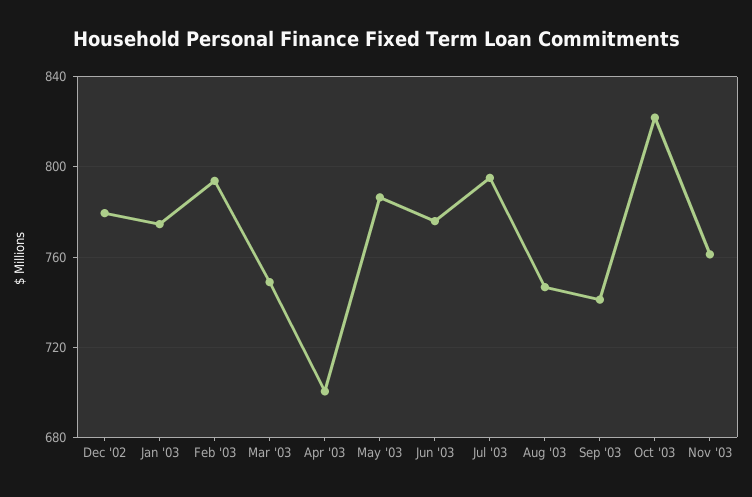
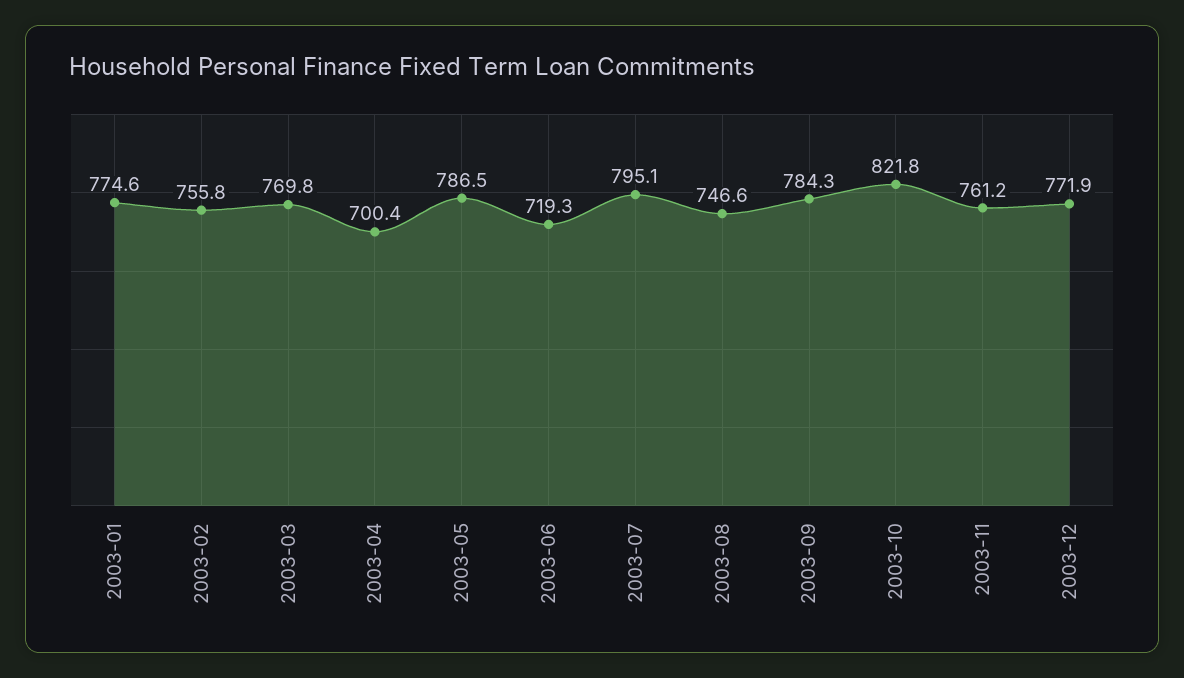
Dec '02: 780 -> none
Feb '03: 795 -> 755.8
Mar '03: 750 -> 769.8
Jun '03: 775 -> 719.3
Sep '03: 740 -> 784.3
2003-12: none -> 771.9

